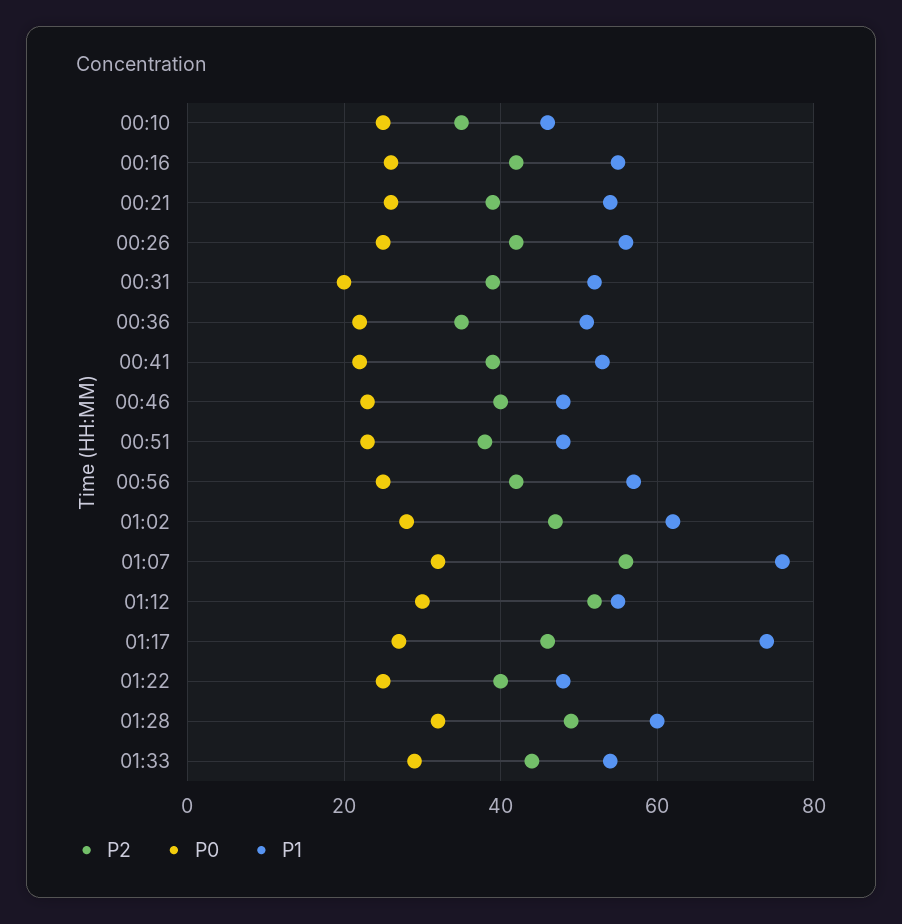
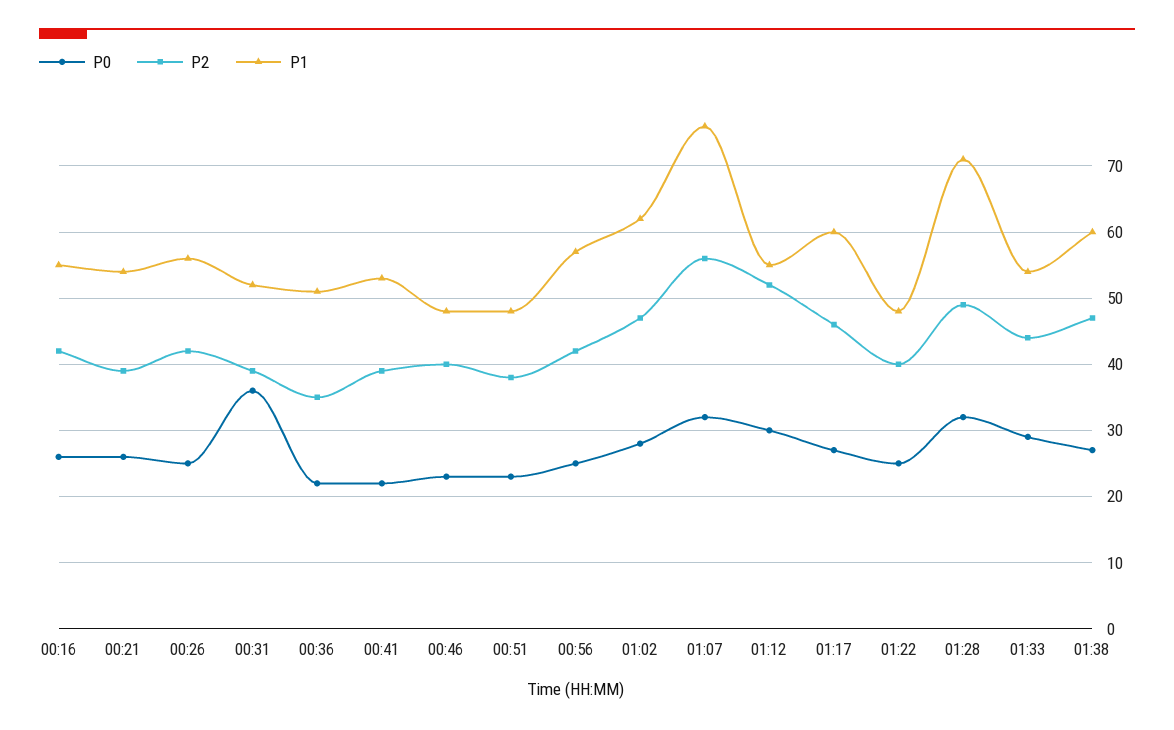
P2, 00:10: 35 -> none
P0, 00:10: 25 -> none
P1, 00:10: 45 -> none
P0, 00:31: 20 -> 36
P1, 01:17: 75 -> 60
P1, 01:28: 60 -> 71
P0, 01:38: none -> 27
P2, 01:38: none -> 47
P1, 01:38: none -> 60

